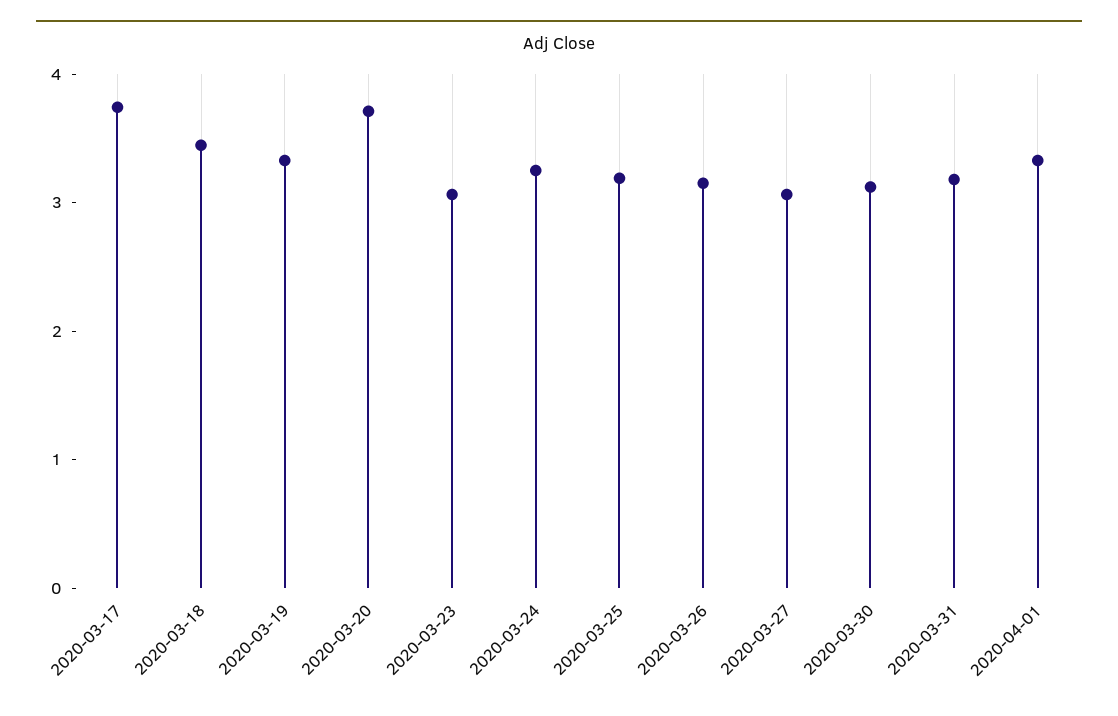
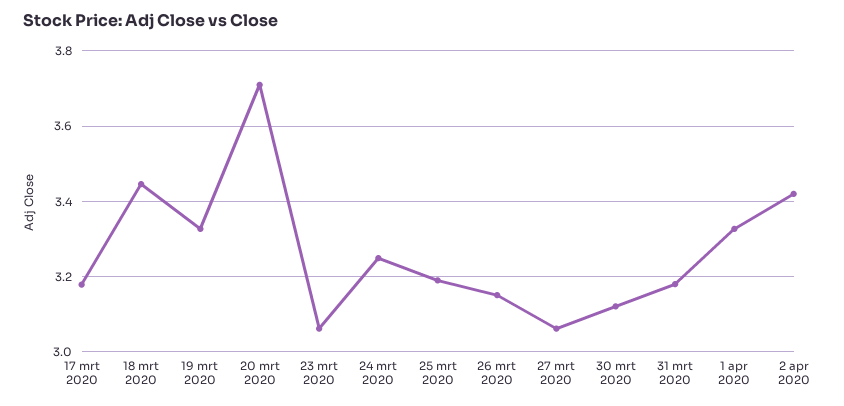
2020-03-17: 3.8 -> 3.18
2 apr 2020: none -> 3.42

